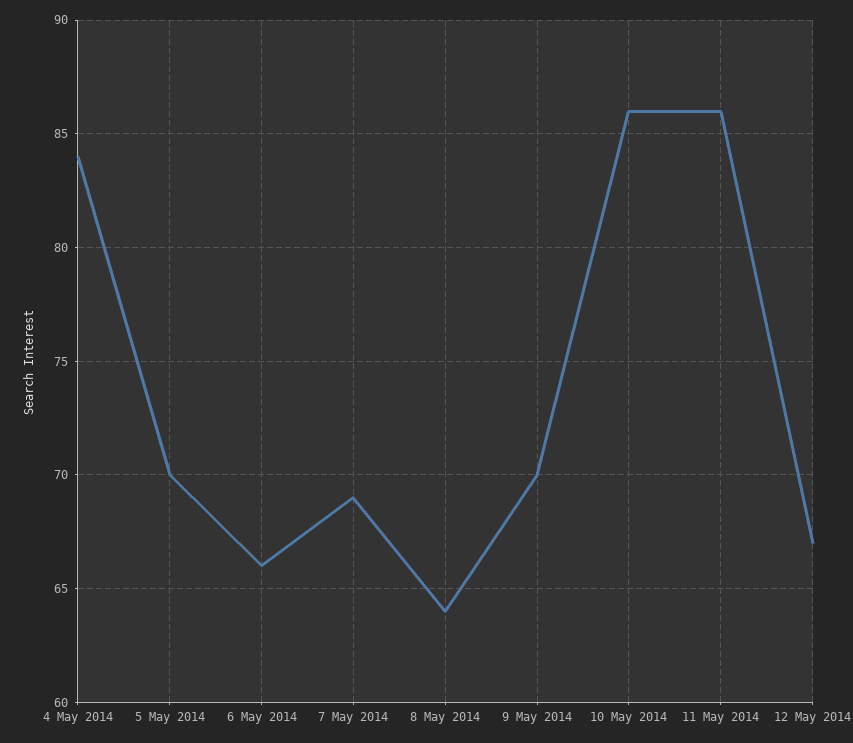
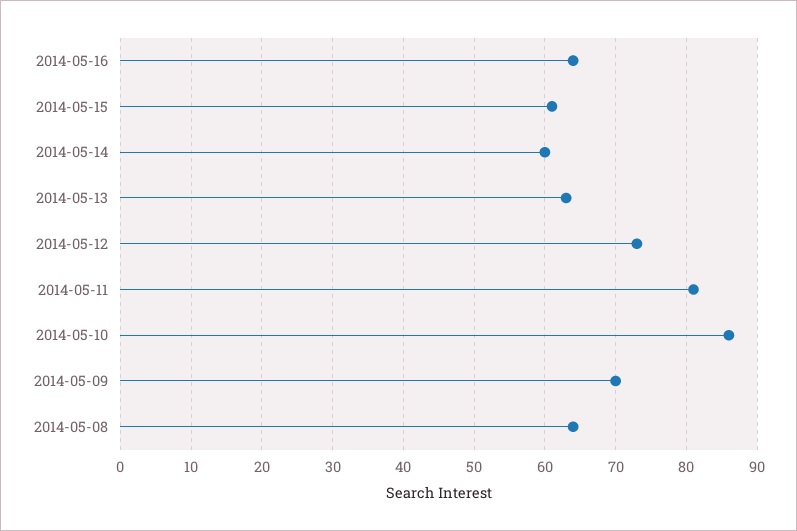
4 May 2014: 84 -> none
5 May 2014: 70 -> none
6 May 2014: 66 -> none
7 May 2014: 69 -> none
11 May 2014: 86 -> 81
12 May 2014: 67 -> 73
2014-05-16: none -> 64
2014-05-15: none -> 61
2014-05-14: none -> 60
2014-05-13: none -> 63

